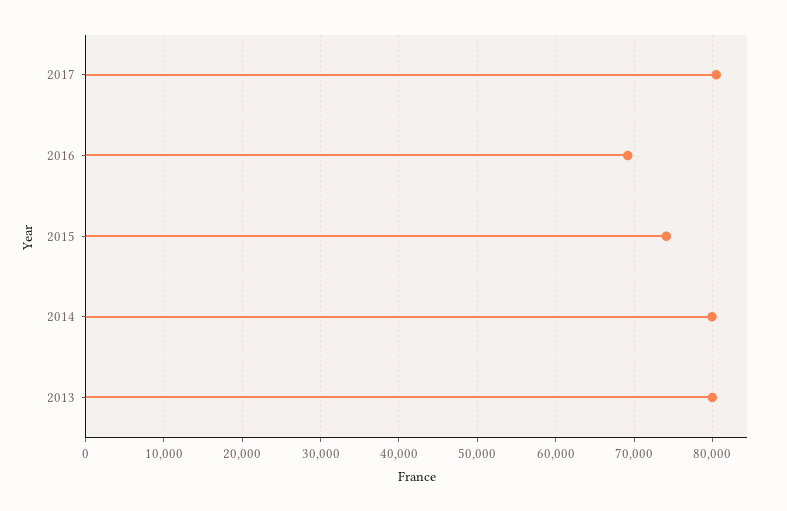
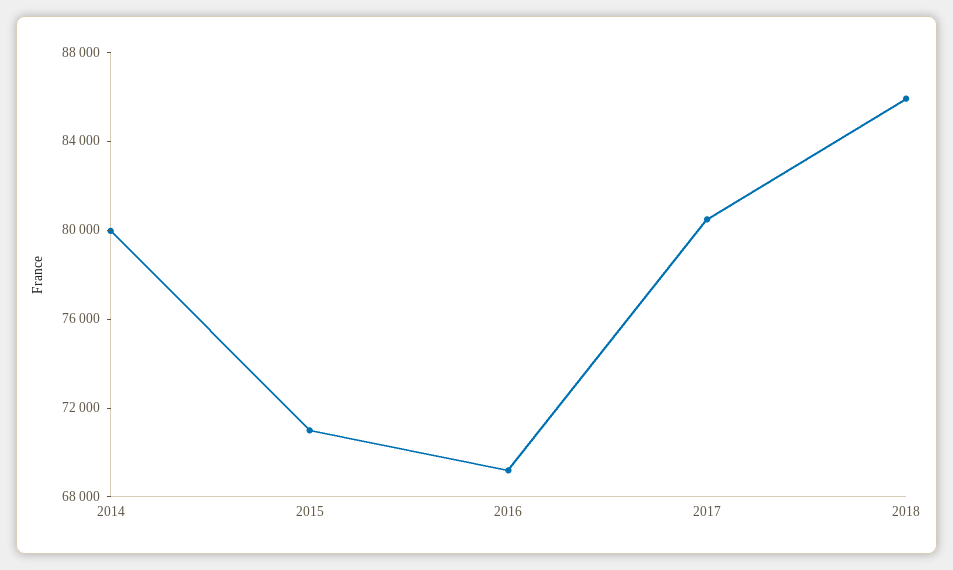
2015: 74000 -> 71000
2013: 80000 -> none
2018: none -> 86000

